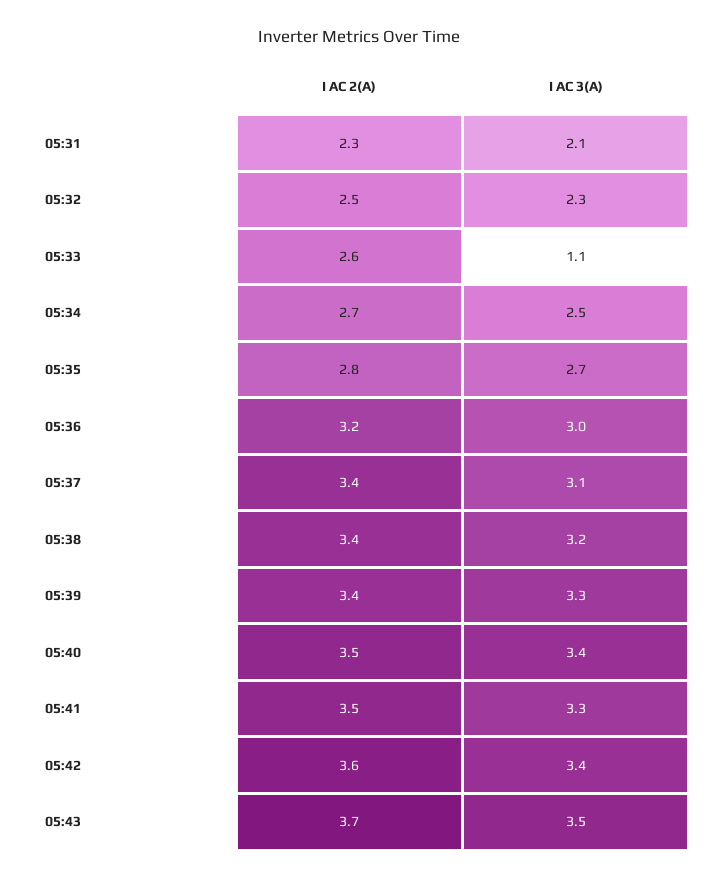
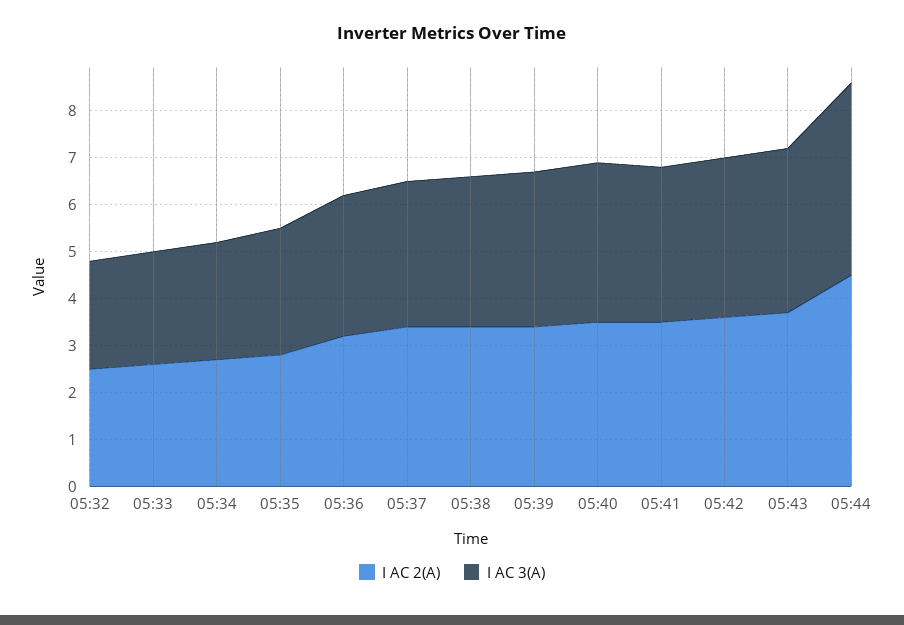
I AC 2(A), 05:31: 2.3 -> none
I AC 3(A), 05:31: 2.1 -> none
I AC 3(A), 05:33: 1.1 -> 2.5
I AC 2(A), 05:44: none -> 4.5
I AC 3(A), 05:44: none -> 4

